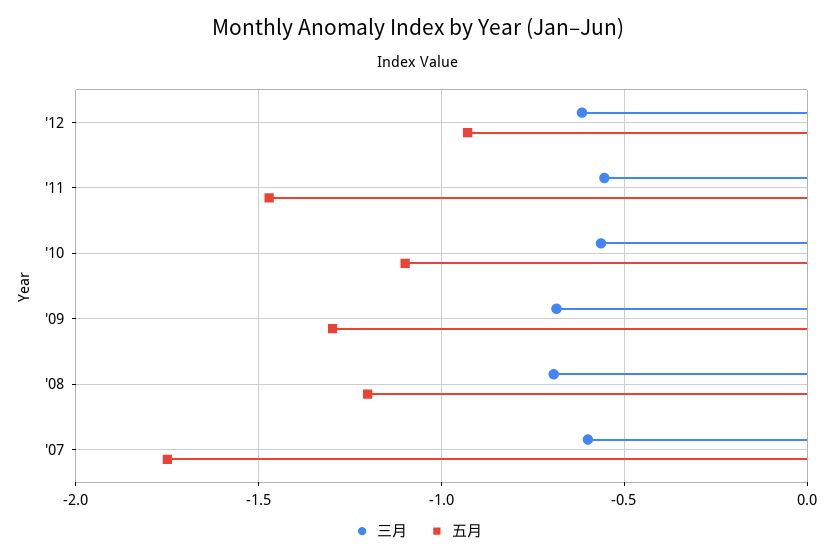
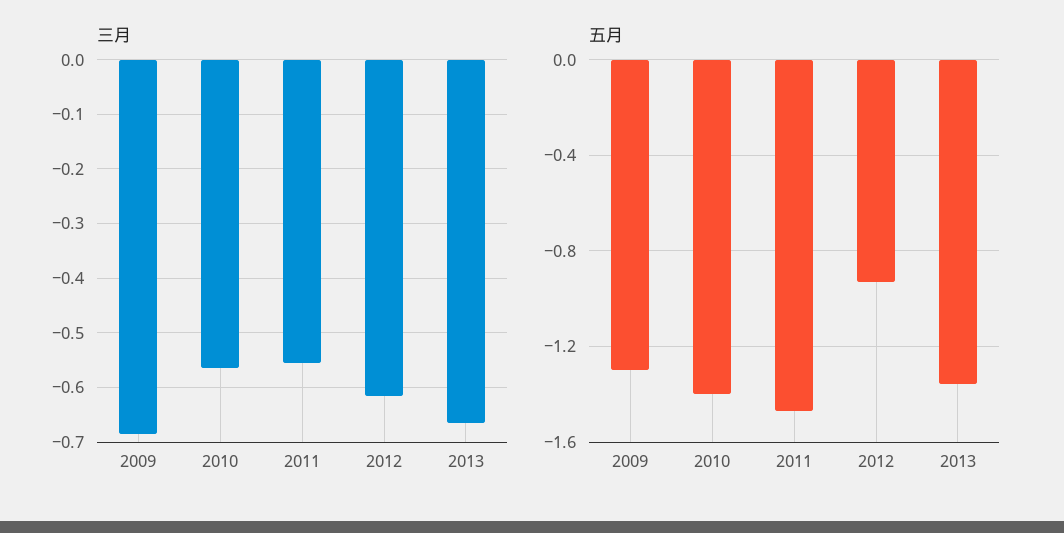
五月, '10: -1.1 -> -1.4
三月, '08: -0.7 -> none
五月, '08: -1.2 -> none
三月, '07: -0.6 -> none
五月, '07: -1.75 -> none
三月, 2013: none -> -0.66
五月, 2013: none -> -1.35

